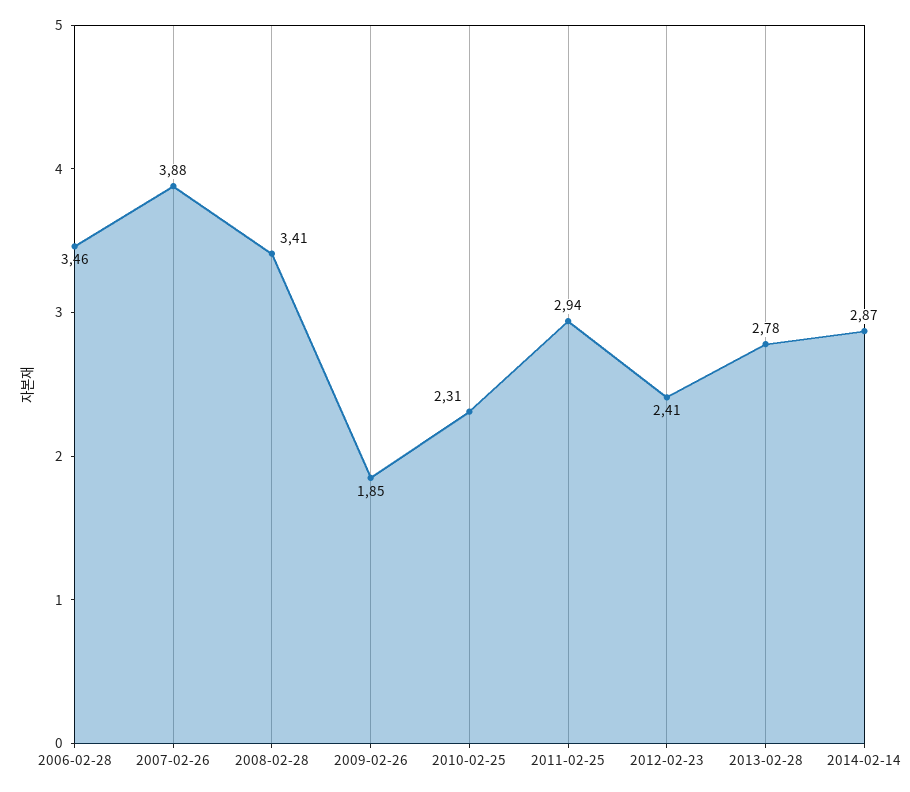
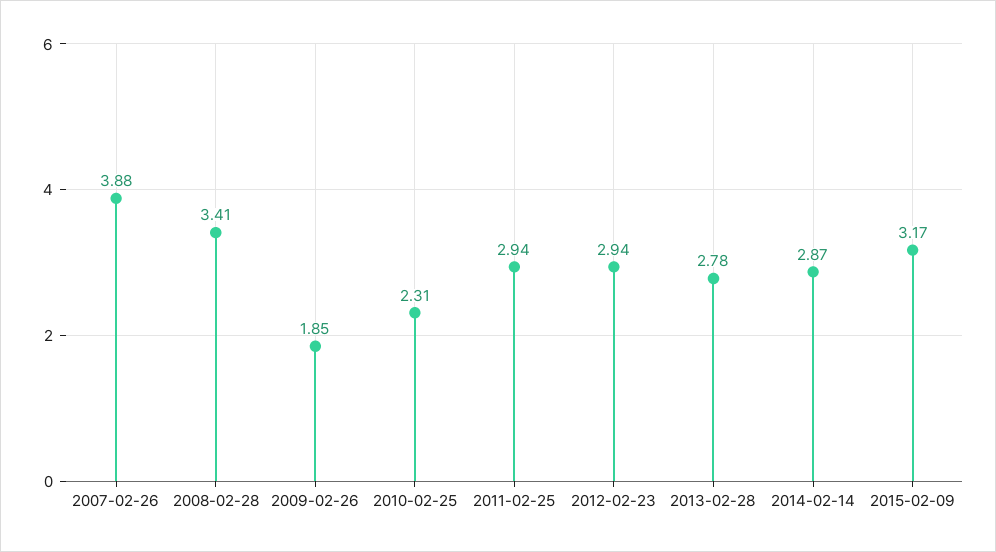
2006-02-28: 3.46 -> none
2012-02-23: 2.41 -> 2.94
2015-02-09: none -> 3.17

